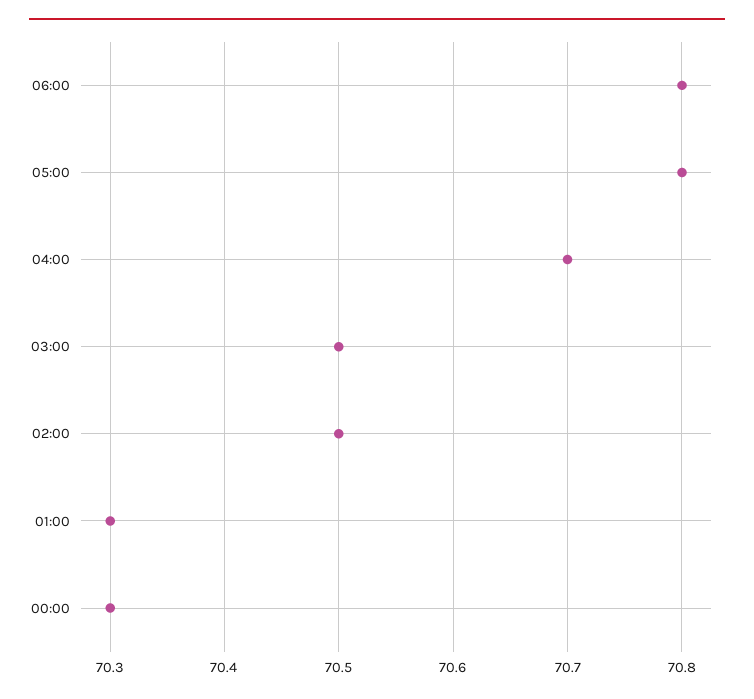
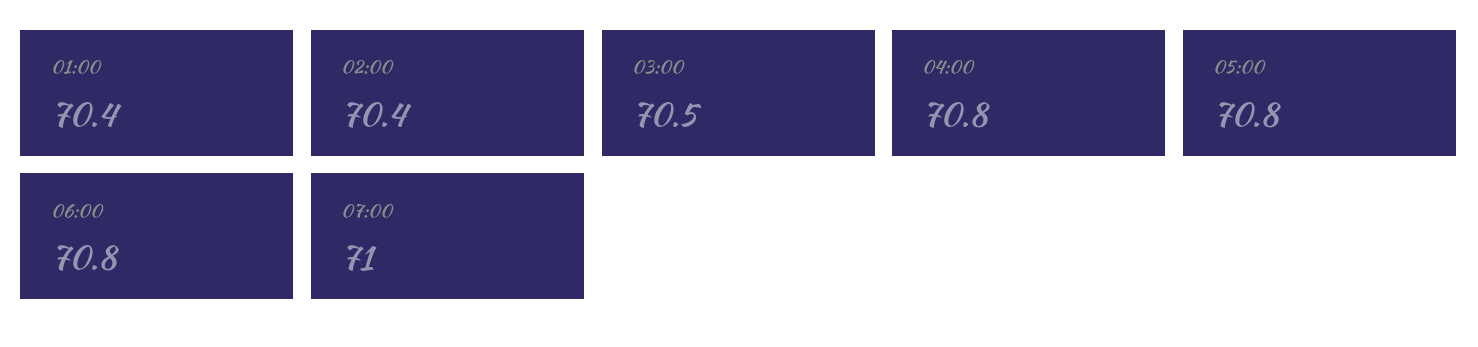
04:00: 70.7 -> 70.8
02:00: 70.5 -> 70.4
01:00: 70.3 -> 70.4
00:00: 70.3 -> none
07:00: none -> 71

